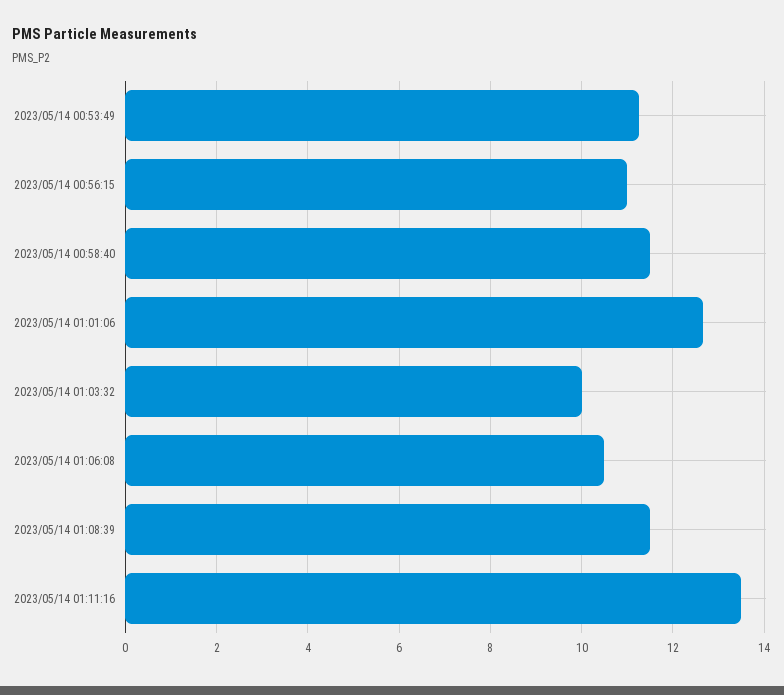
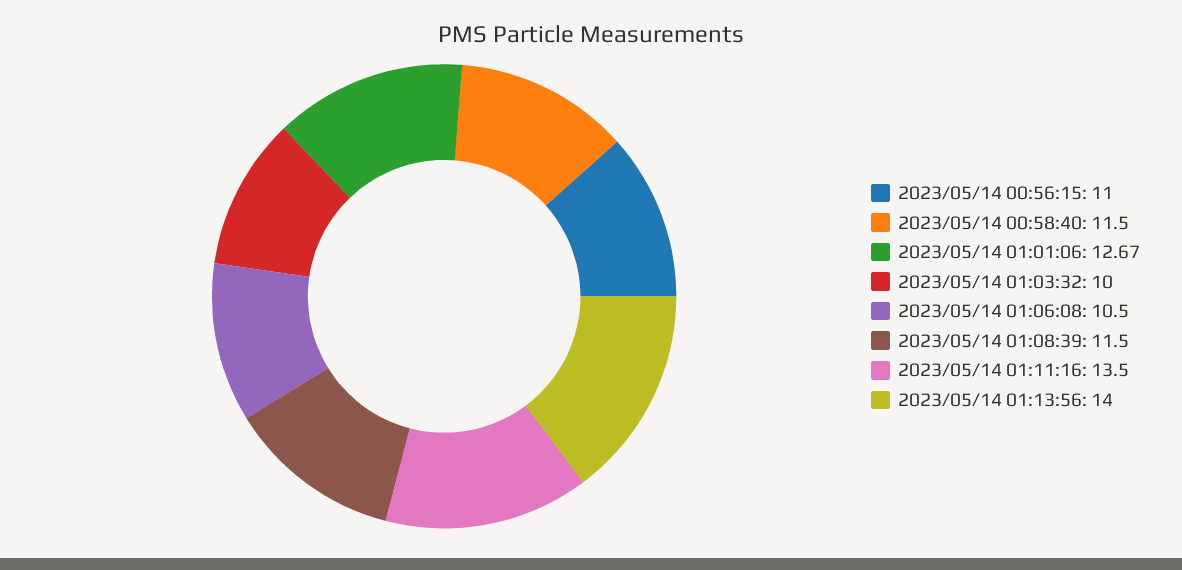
2023/05/14 00:53:49: 11.2 -> none
2023/05/14 01:13:56: none -> 14

